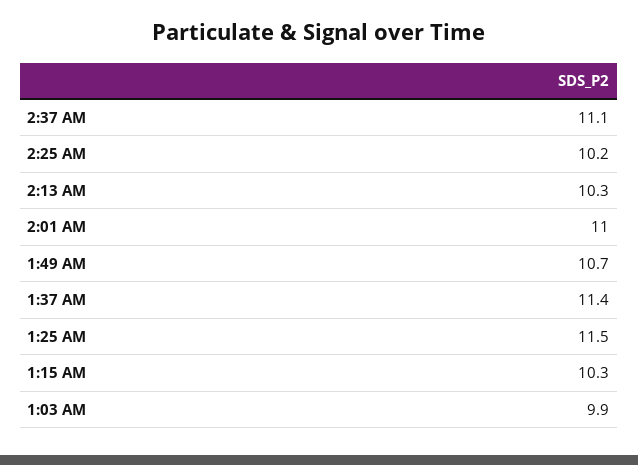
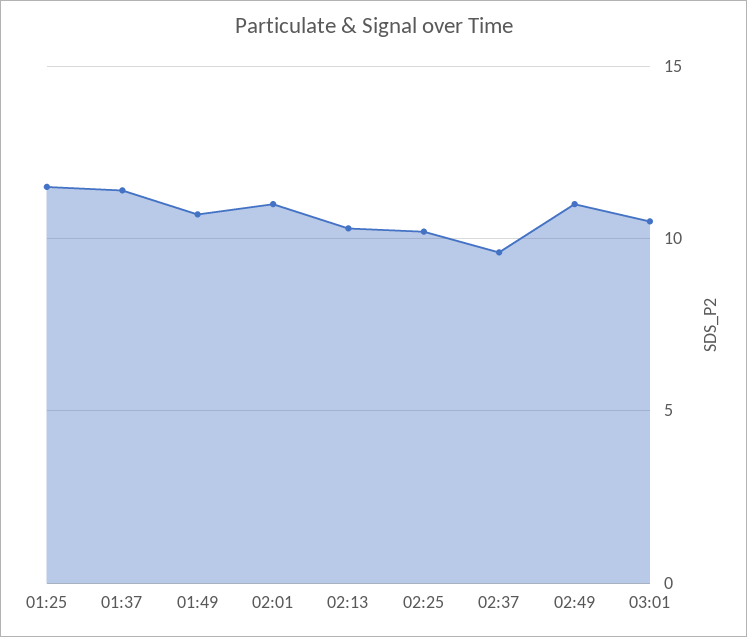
2:37 AM: 11.1 -> 9.5
1:15 AM: 10.3 -> none
1:03 AM: 9.9 -> none
02:49: none -> 11
03:01: none -> 10.5

